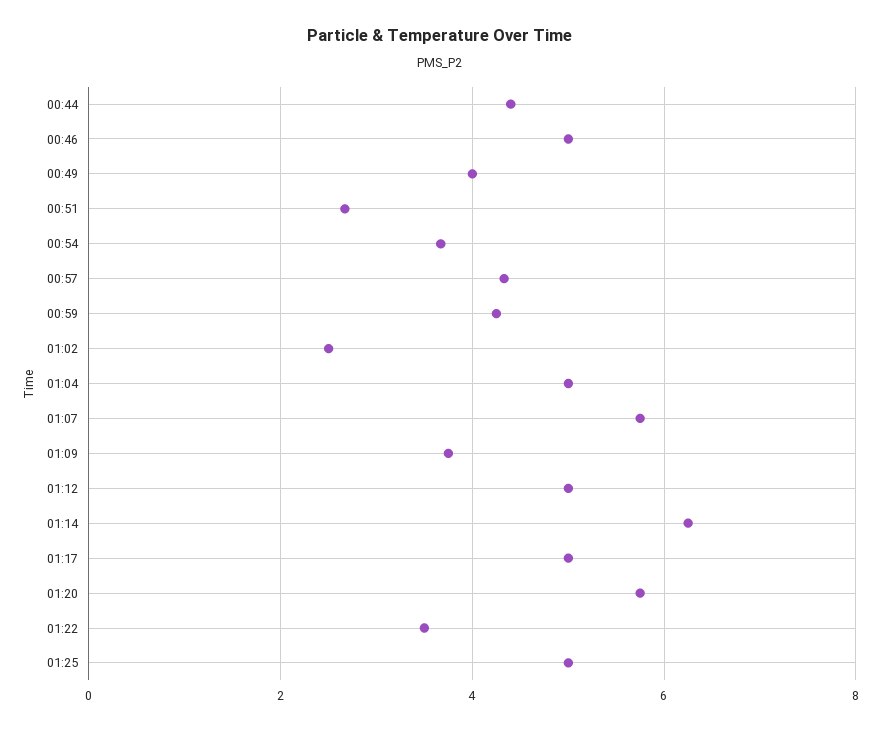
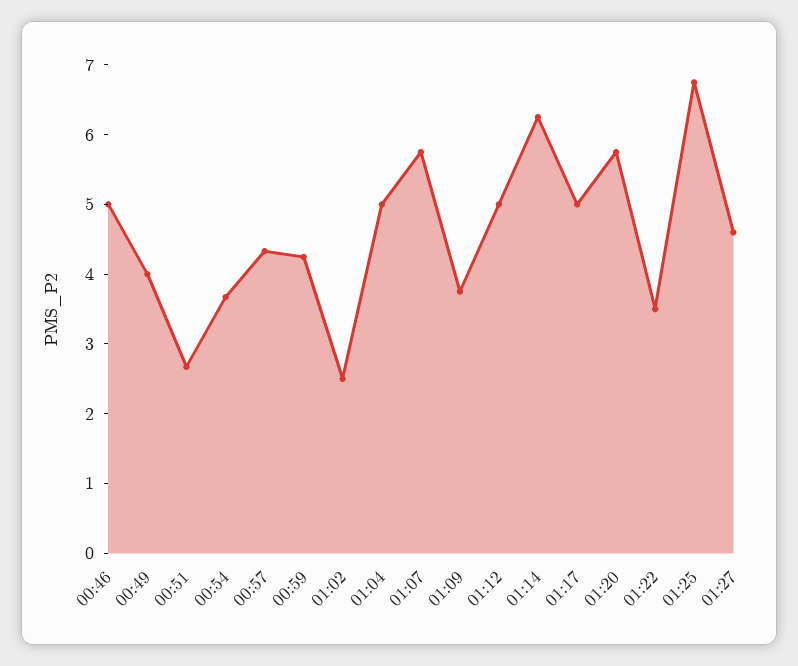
00:44: 4.4 -> none
01:25: 5 -> 6.8
01:27: none -> 4.6

